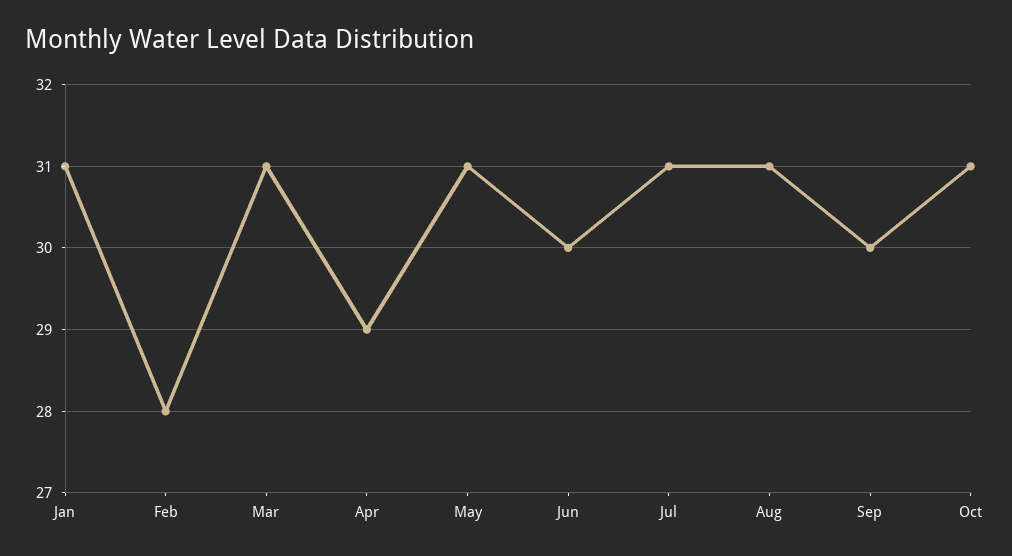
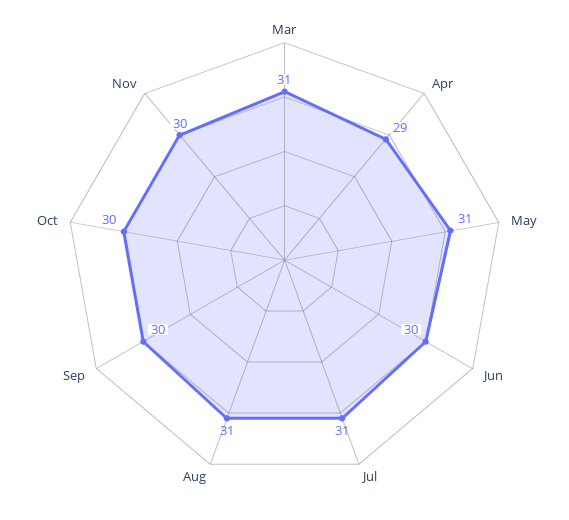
Jan: 31 -> none
Feb: 28 -> none
Oct: 31 -> 30
Nov: none -> 30

